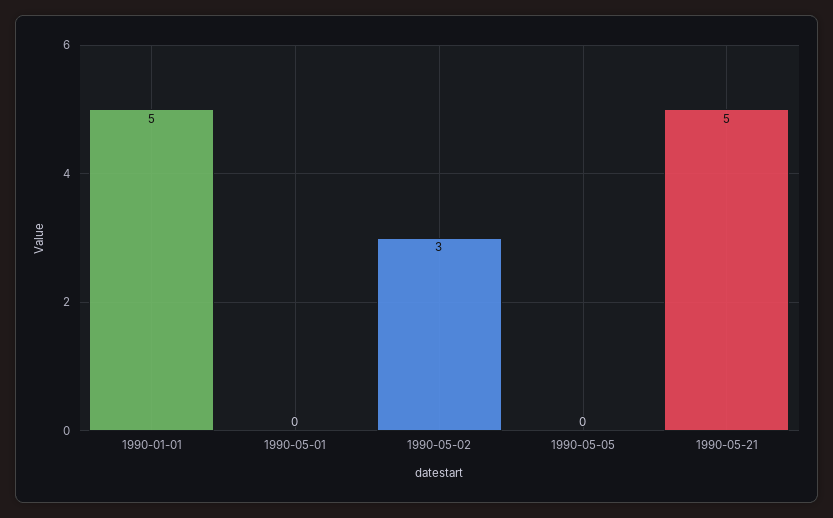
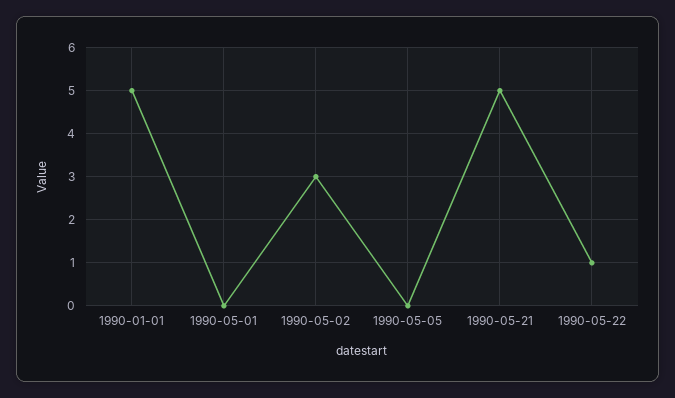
1990-05-22: none -> 1

